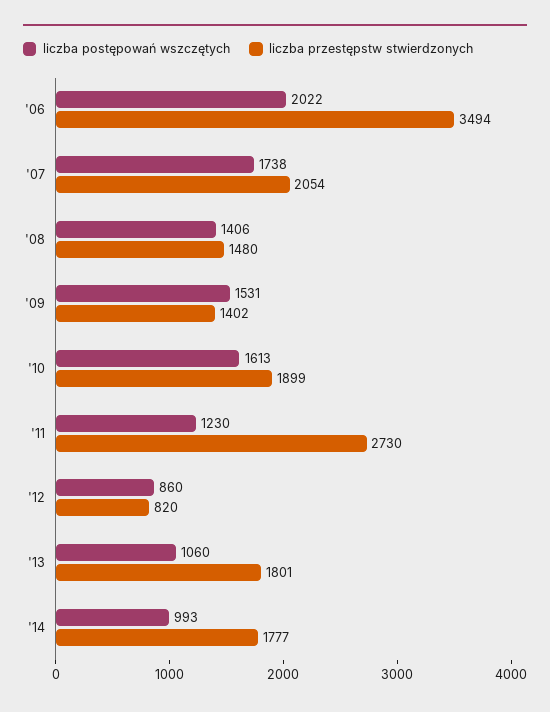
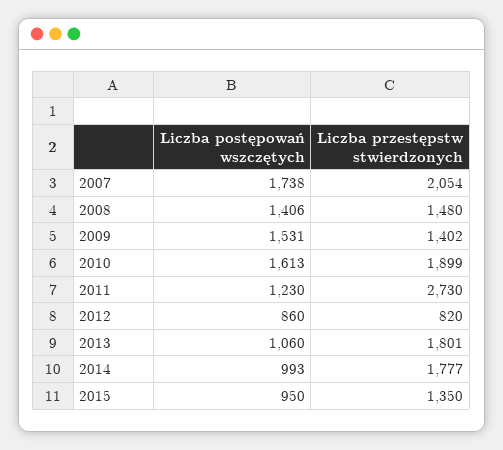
liczba postępowań wszczętych, '06: 2022 -> none
liczba przestępstw stwierdzonych, '06: 3494 -> none
liczba postępowań wszczętych, 2015: none -> 950
liczba przestępstw stwierdzonych, 2015: none -> 1350

